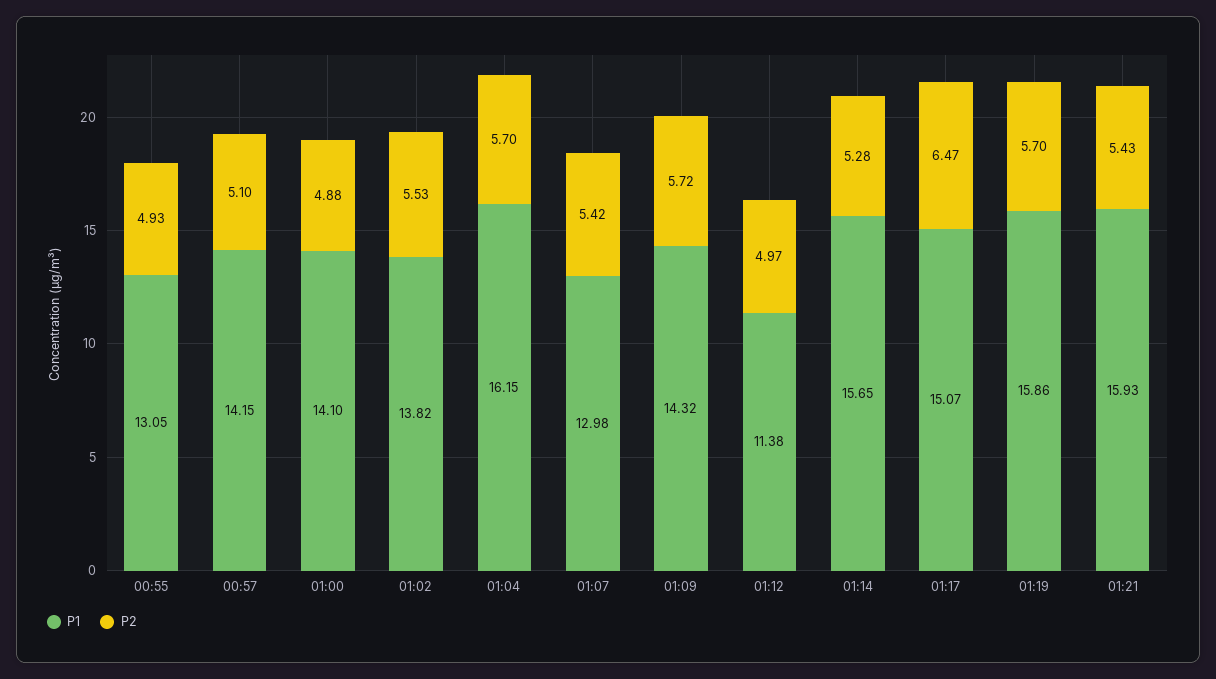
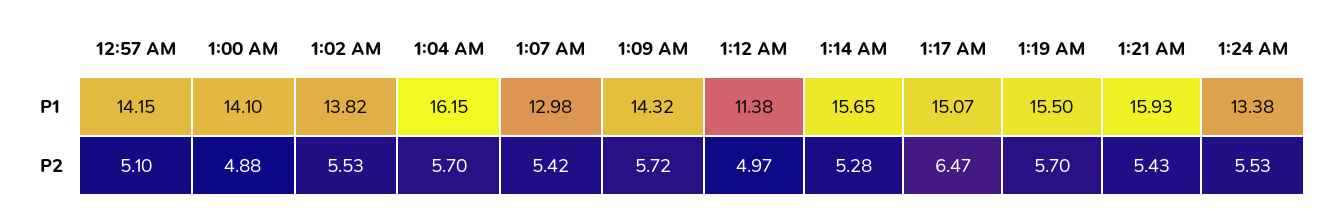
P1, 00:55: 13.05 -> none
P2, 00:55: 4.93 -> none
P1, 01:19: 15.86 -> 15.5
P1, 1:24 AM: none -> 13.38
P2, 1:24 AM: none -> 5.53

